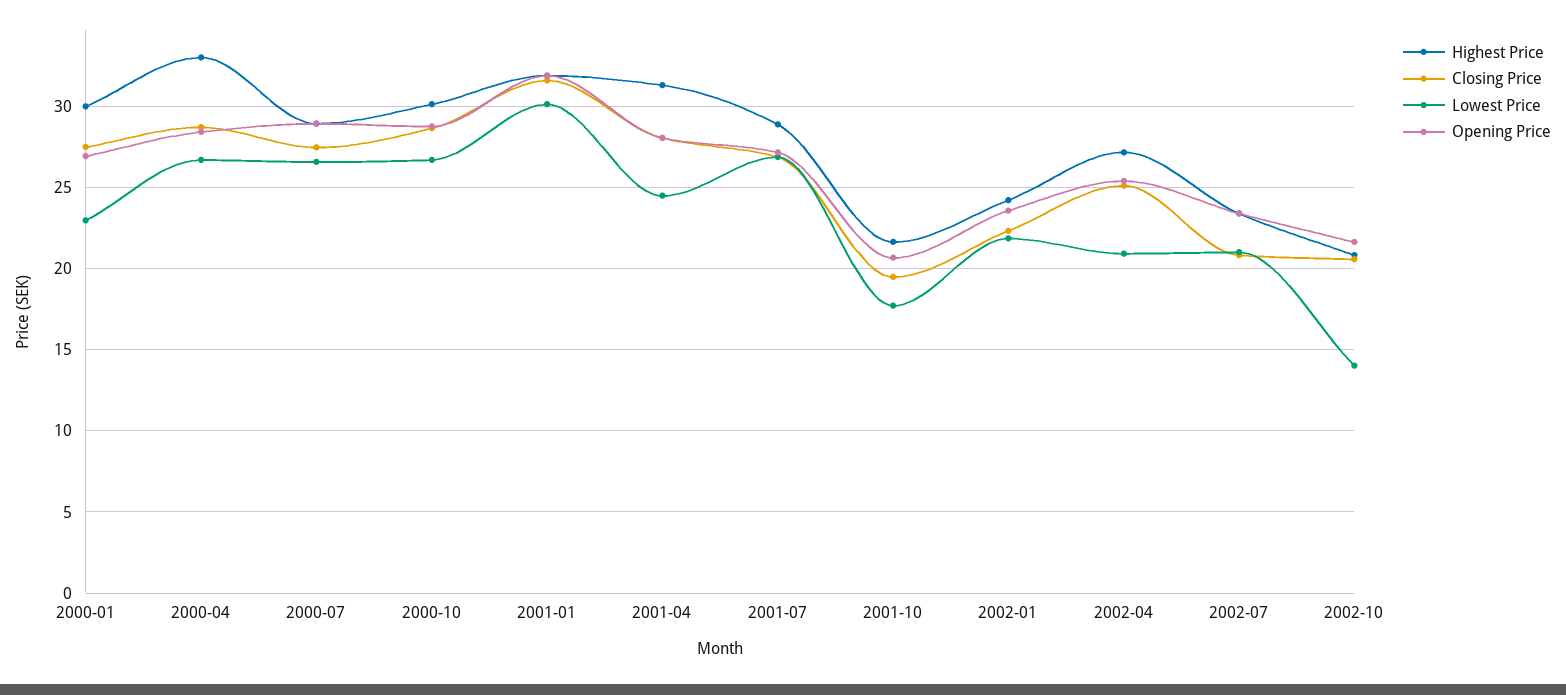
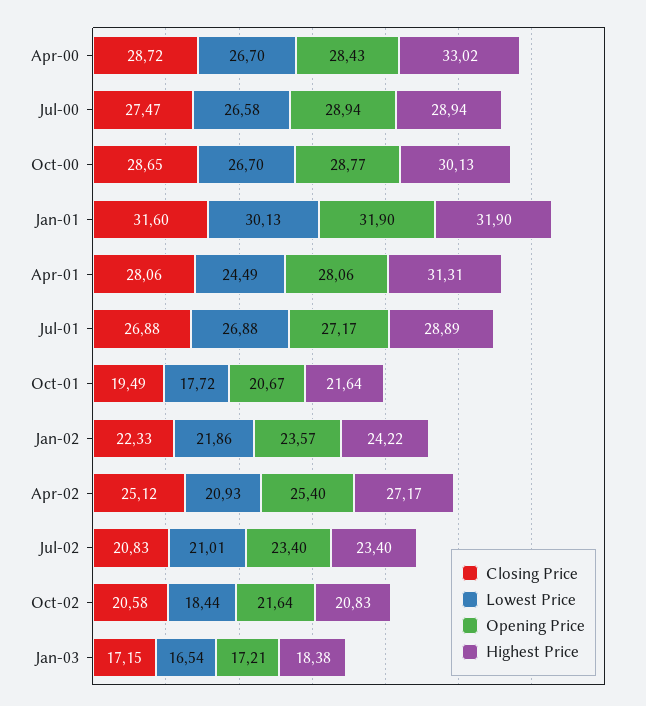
Highest Price, 2000-01: 30 -> none
Closing Price, 2000-01: 27.5 -> none
Lowest Price, 2000-01: 23 -> none
Opening Price, 2000-01: 27 -> none
Lowest Price, 2002-10: 14 -> 18.44
Closing Price, Jan-03: none -> 17.15
Lowest Price, Jan-03: none -> 16.54
Opening Price, Jan-03: none -> 17.21
Highest Price, Jan-03: none -> 18.38

